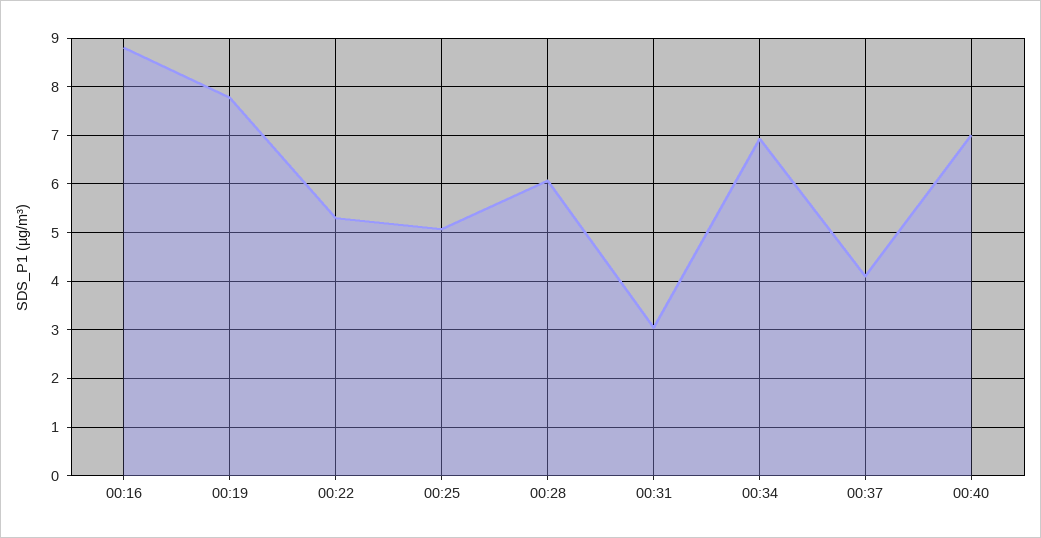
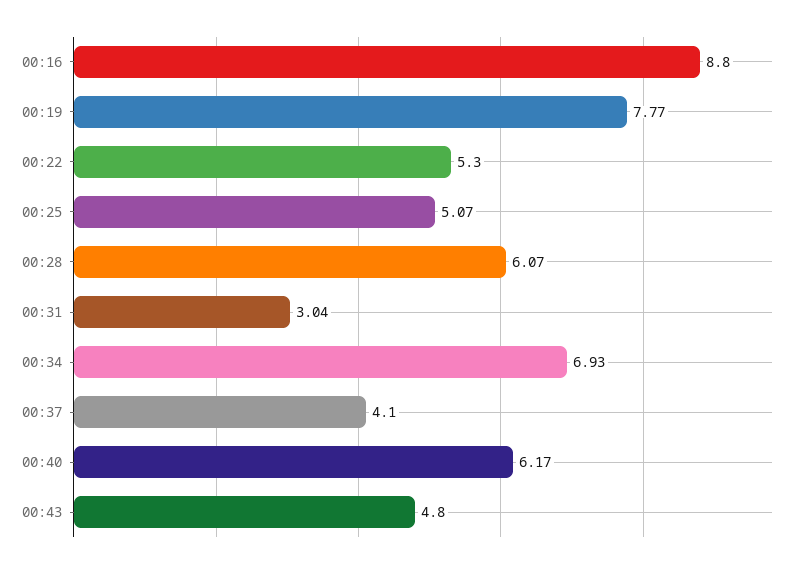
00:40: 7 -> 6.17
00:43: none -> 4.8

